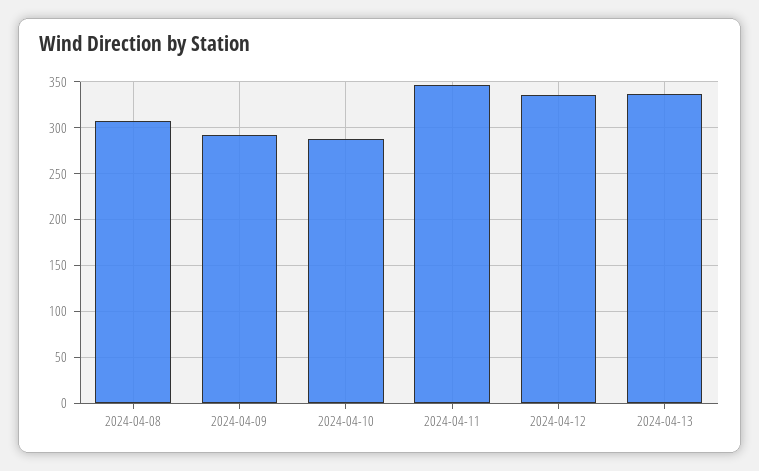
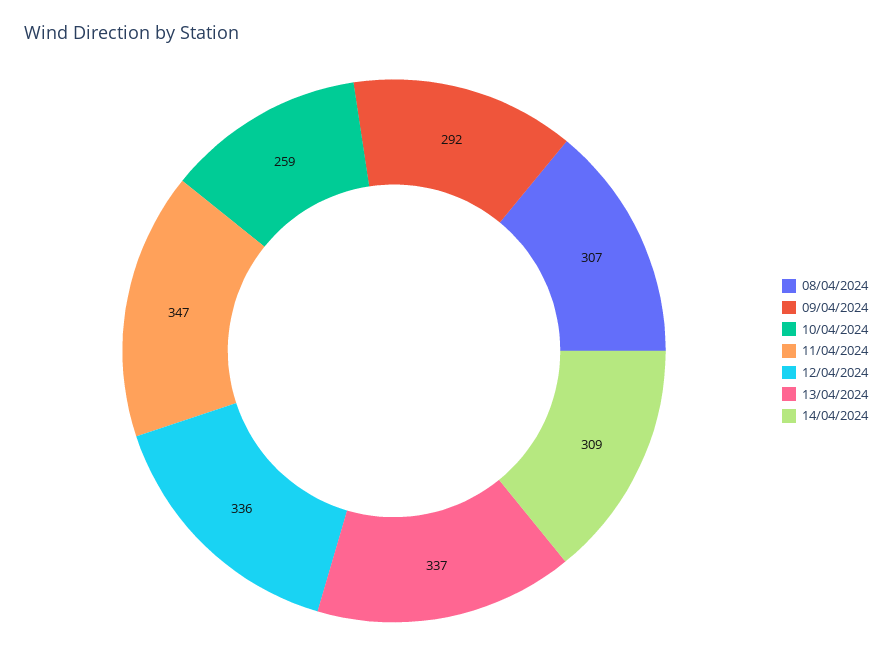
2024-04-10: 290 -> 259
14/04/2024: none -> 309

